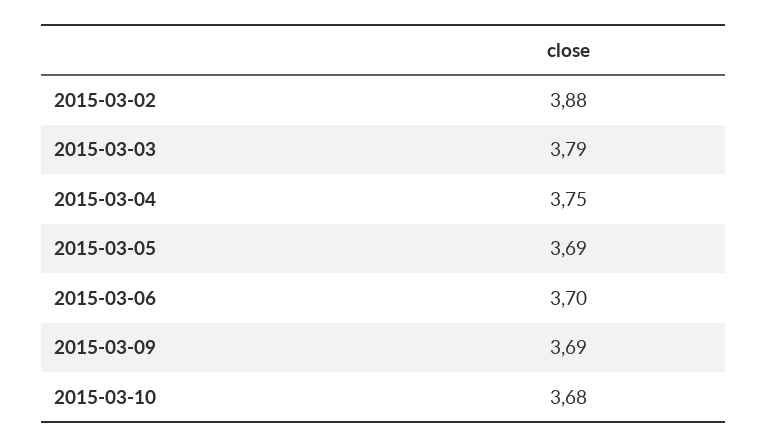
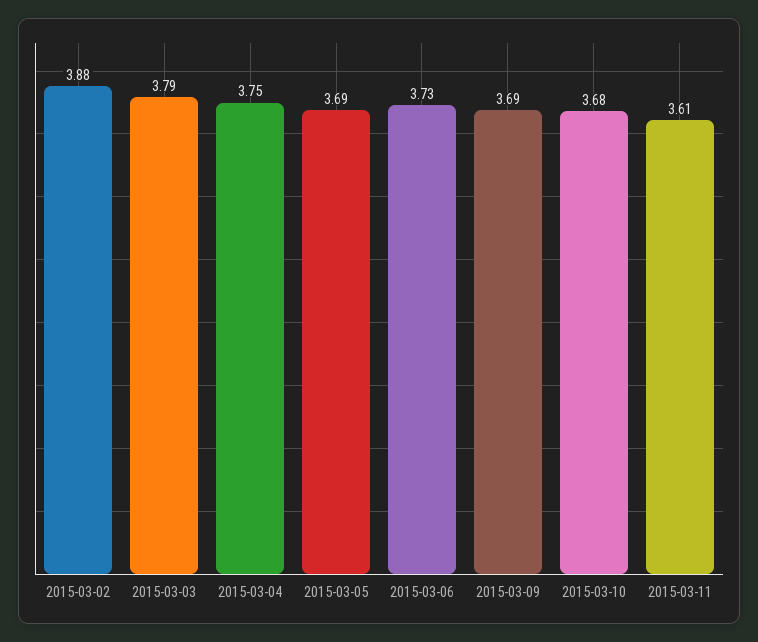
2015-03-06: 3.7 -> 3.73
2015-03-11: none -> 3.61

